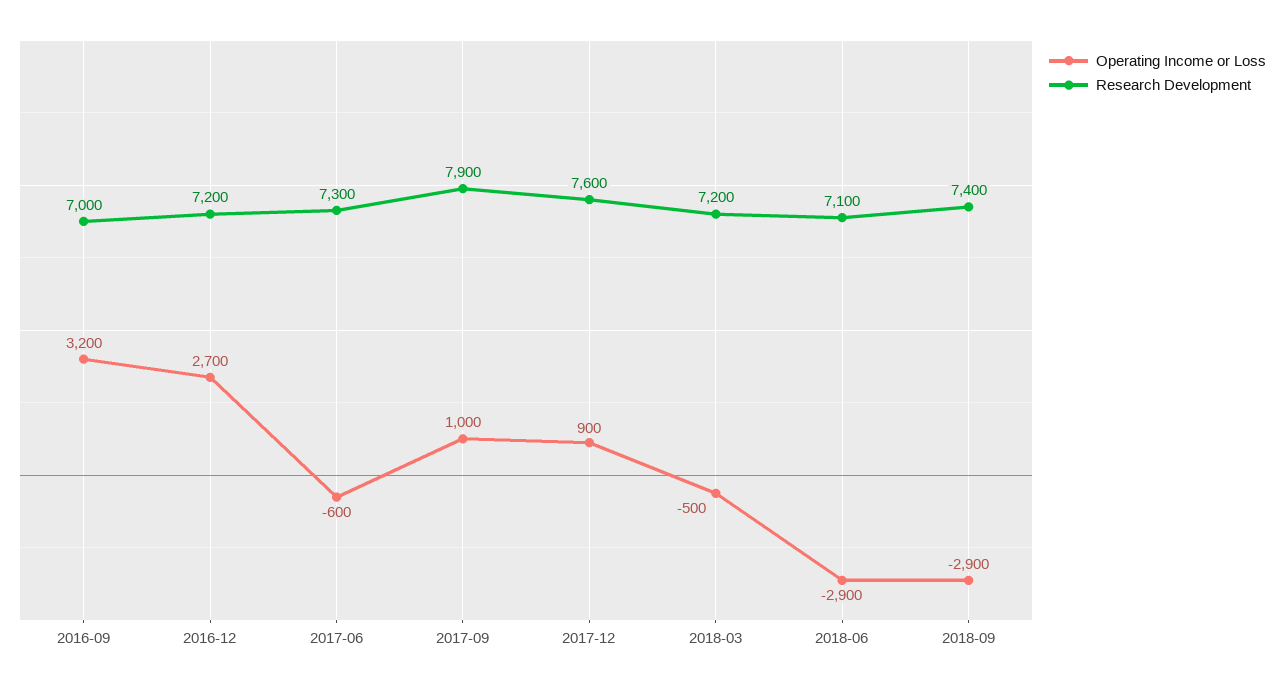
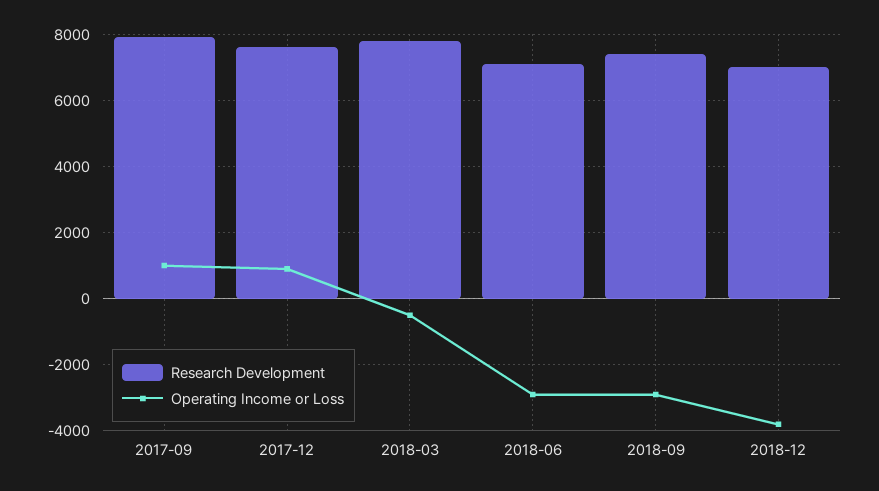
Operating Income or Loss, 2016-09: 3200 -> none
Research Development, 2016-09: 7000 -> none
Operating Income or Loss, 2016-12: 2700 -> none
Research Development, 2016-12: 7200 -> none
Operating Income or Loss, 2017-06: -600 -> none
Research Development, 2017-06: 7300 -> none
Research Development, 2018-03: 7200 -> 7800
Research Development, 2018-12: none -> 7000
Operating Income or Loss, 2018-12: none -> -3800

